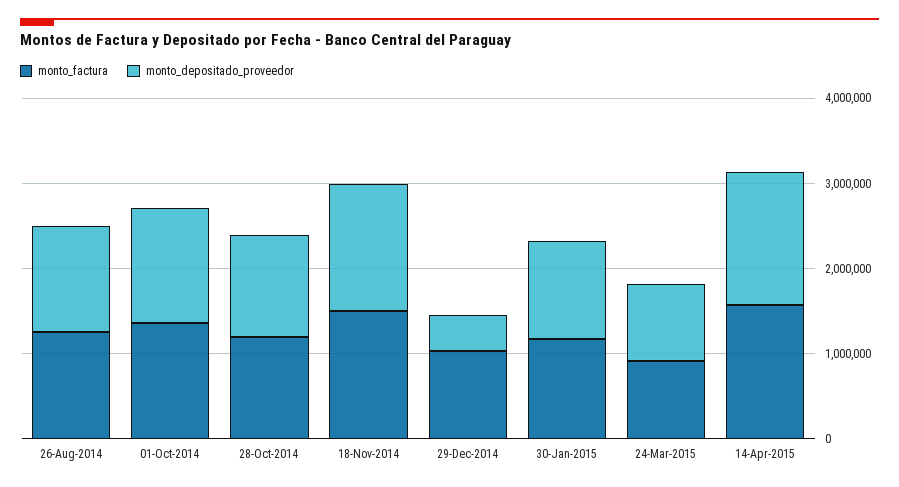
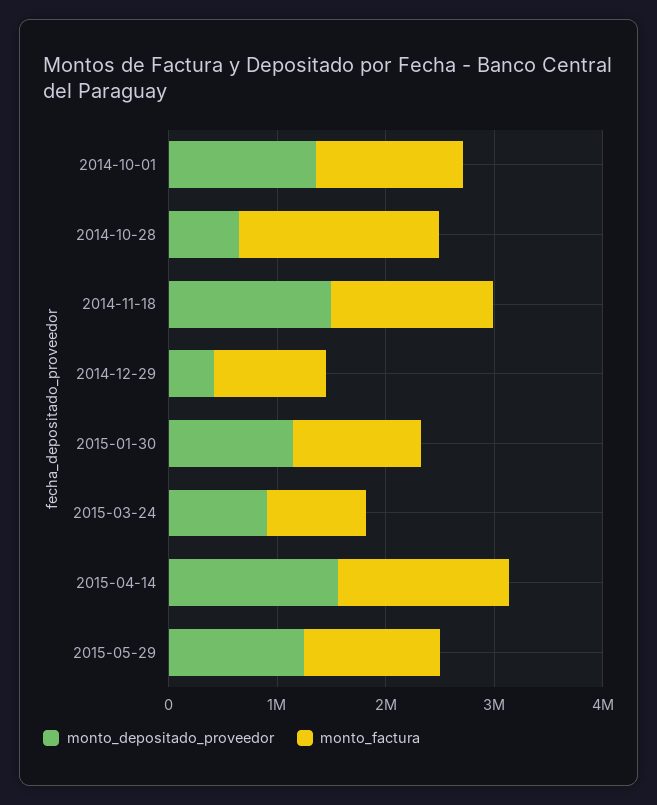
monto_factura, 26-Aug-2014: 1200000 -> none
monto_depositado_proveedor, 26-Aug-2014: 1200000 -> none
monto_factura, 28-Oct-2014: 1200000 -> 1800000
monto_depositado_proveedor, 28-Oct-2014: 1200000 -> 600000
monto_depositado_proveedor, 2015-05-29: none -> 1200000
monto_factura, 2015-05-29: none -> 1200000

